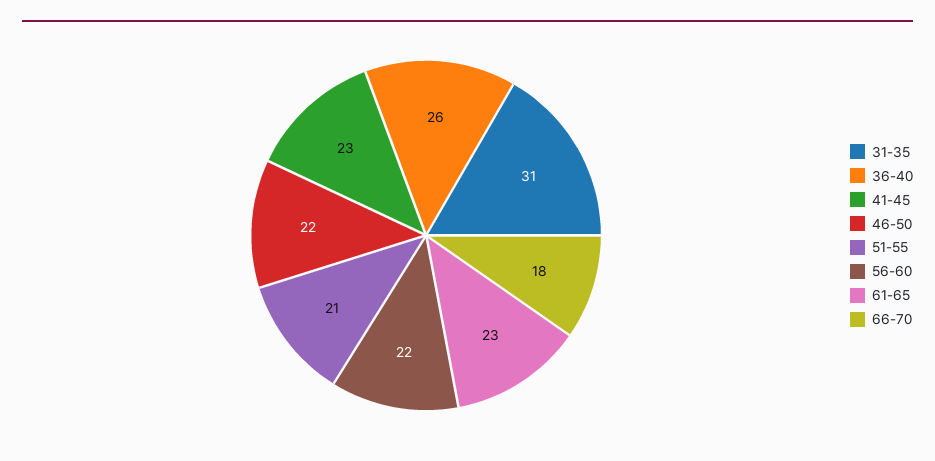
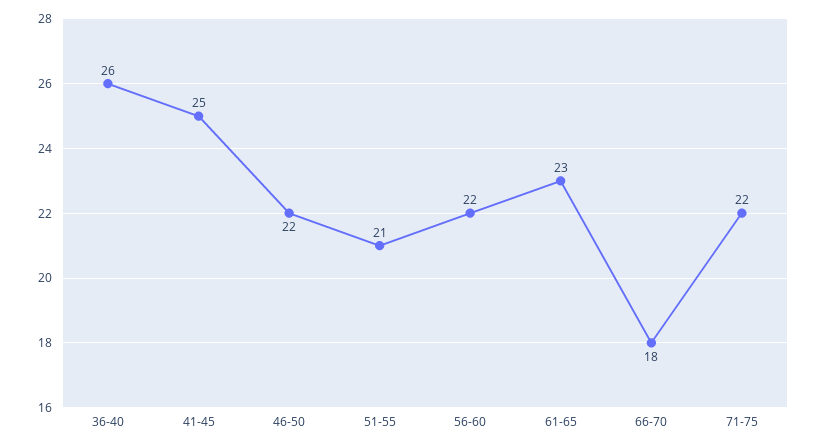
31-35: 31 -> none
41-45: 23 -> 25
71-75: none -> 22

